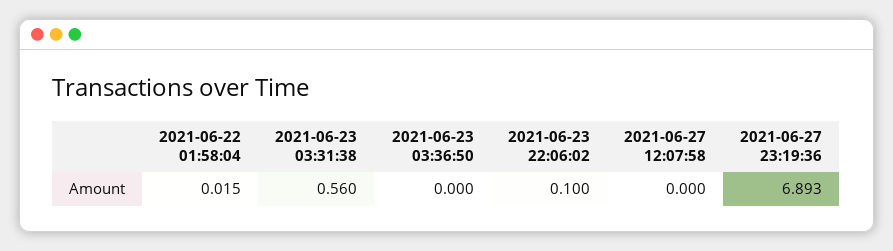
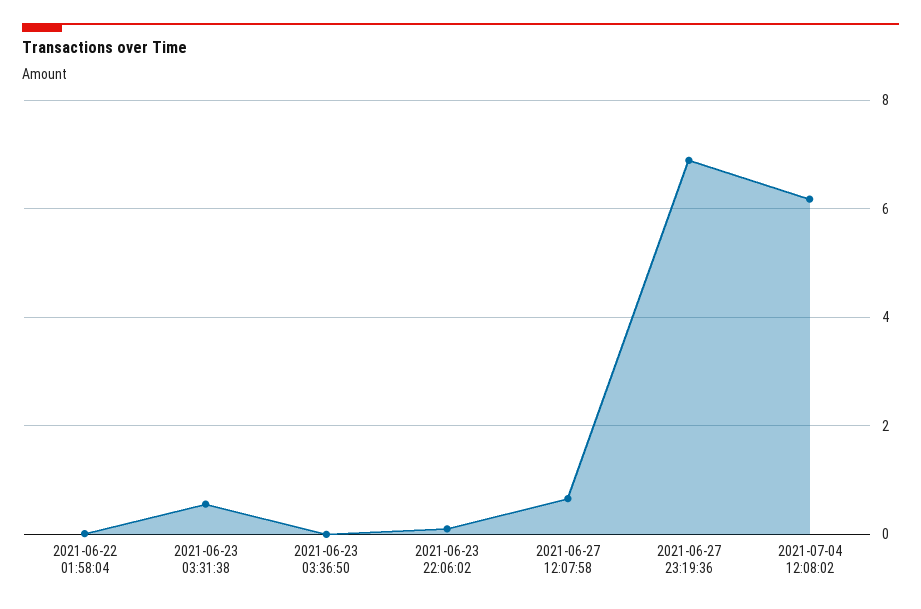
2021-06-27 12:07:58: 0 -> 0.6
2021-07-04 12:08:02: none -> 6.2

